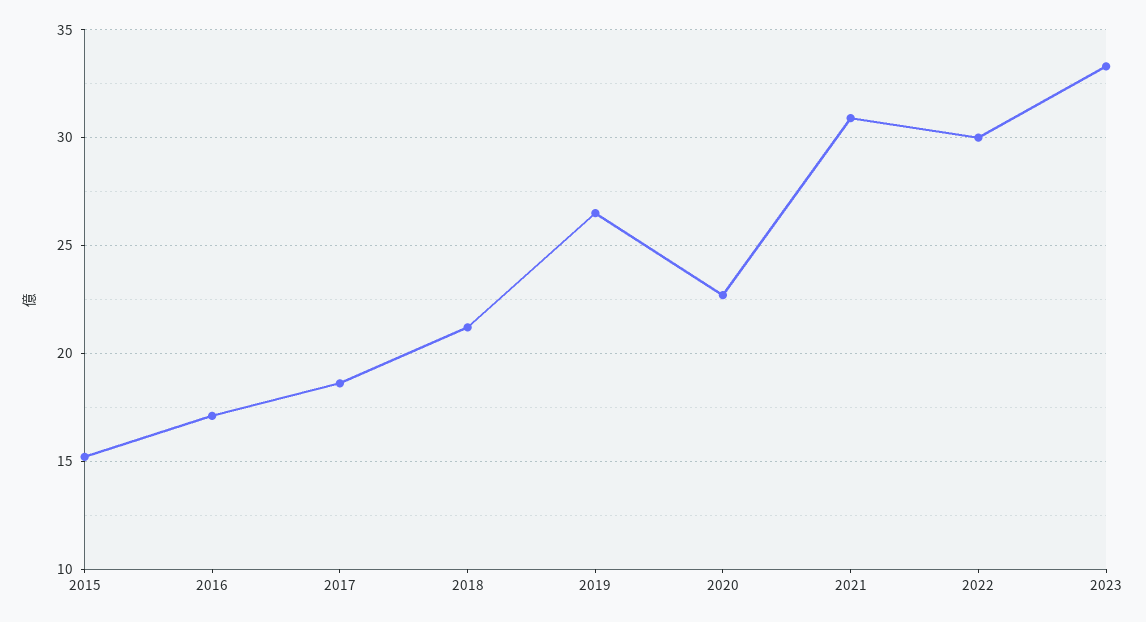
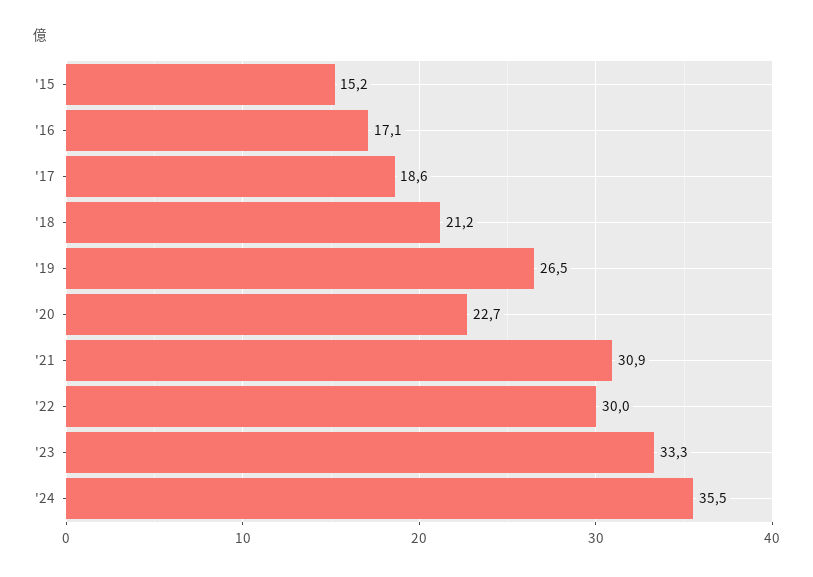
'24: none -> 35.5

